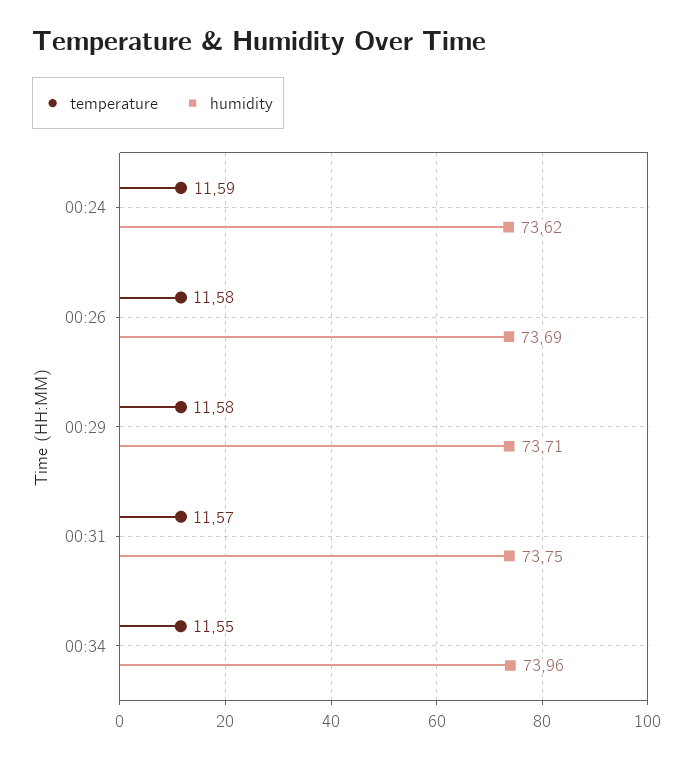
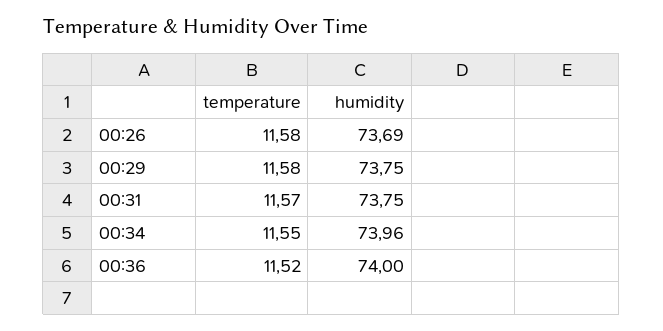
temperature, 00:24: 11.59 -> none
humidity, 00:24: 73.62 -> none
humidity, 00:29: 73.71 -> 73.75
temperature, 00:36: none -> 11.52
humidity, 00:36: none -> 74

